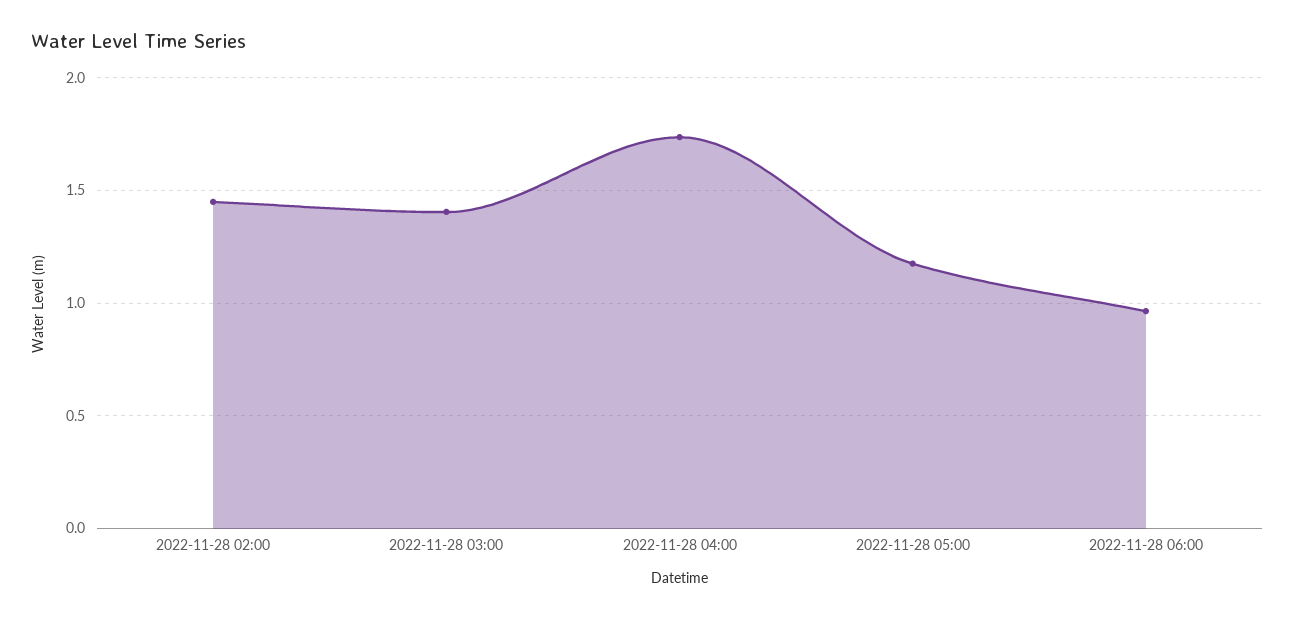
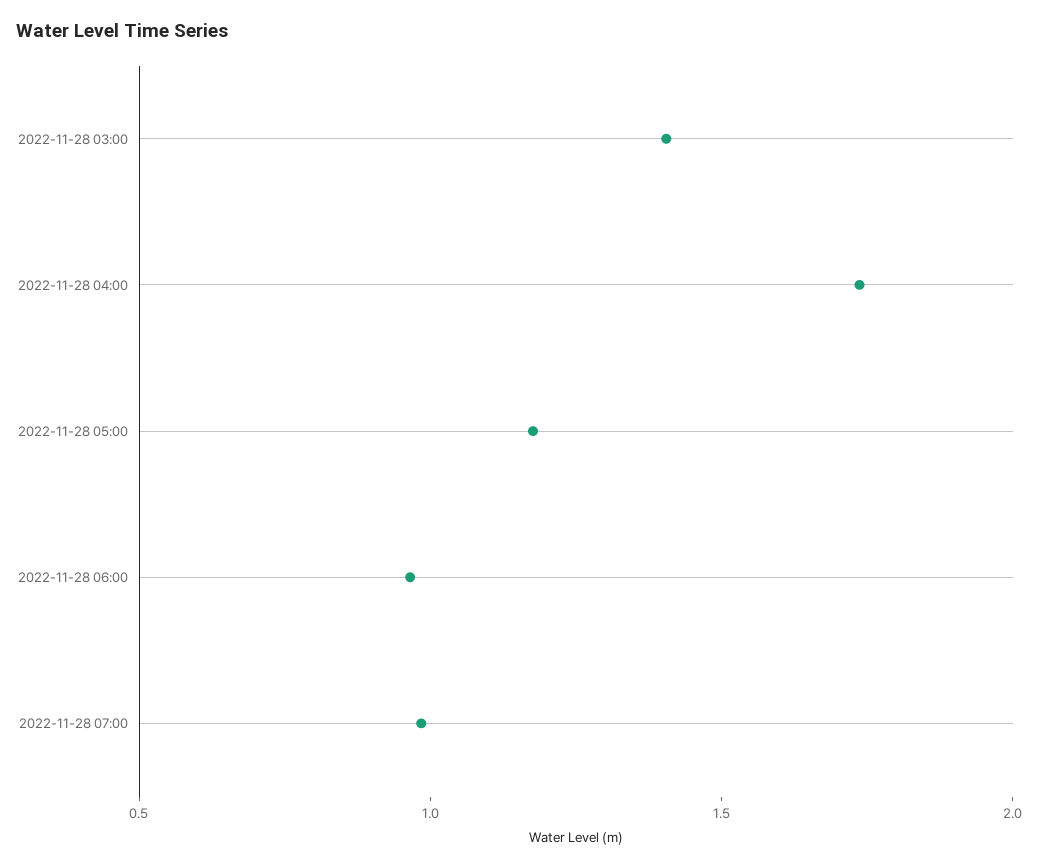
2022-11-28 02:00: 1.45 -> none
2022-11-28 07:00: none -> 1

